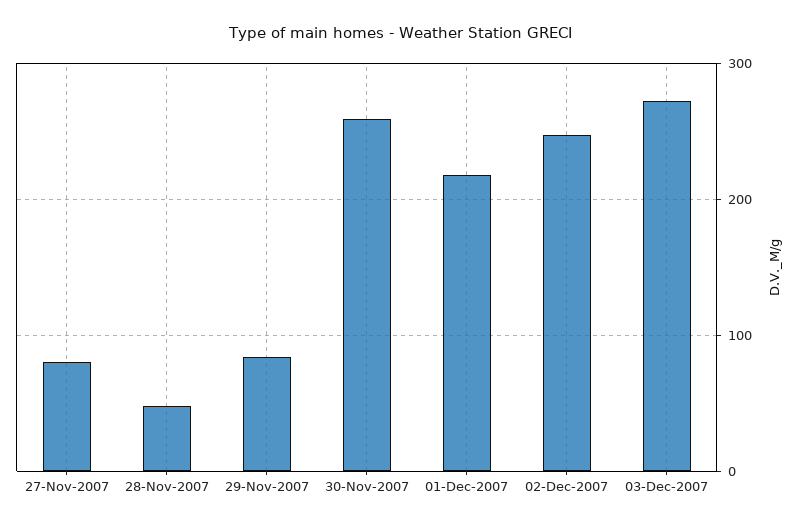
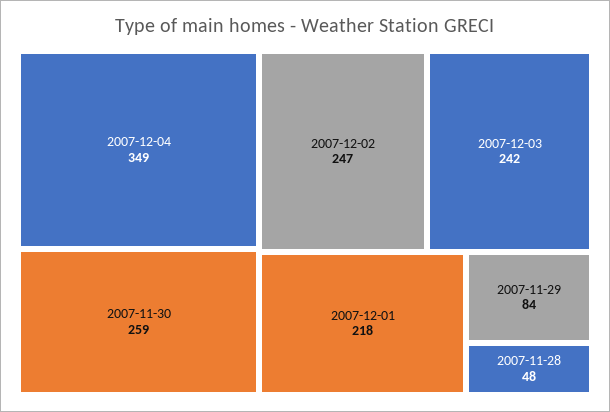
27-Nov-2007: 80 -> none
03-Dec-2007: 270 -> 242
2007-12-04: none -> 349

